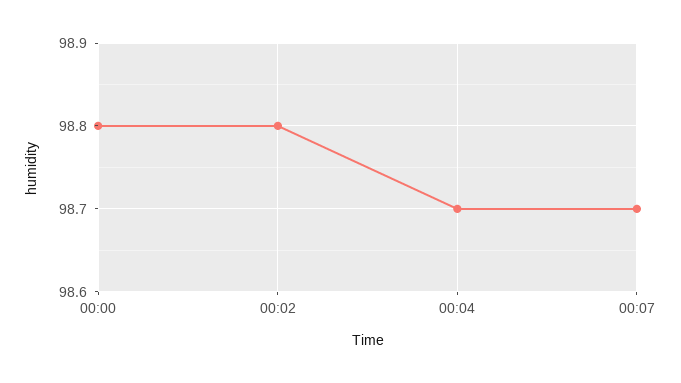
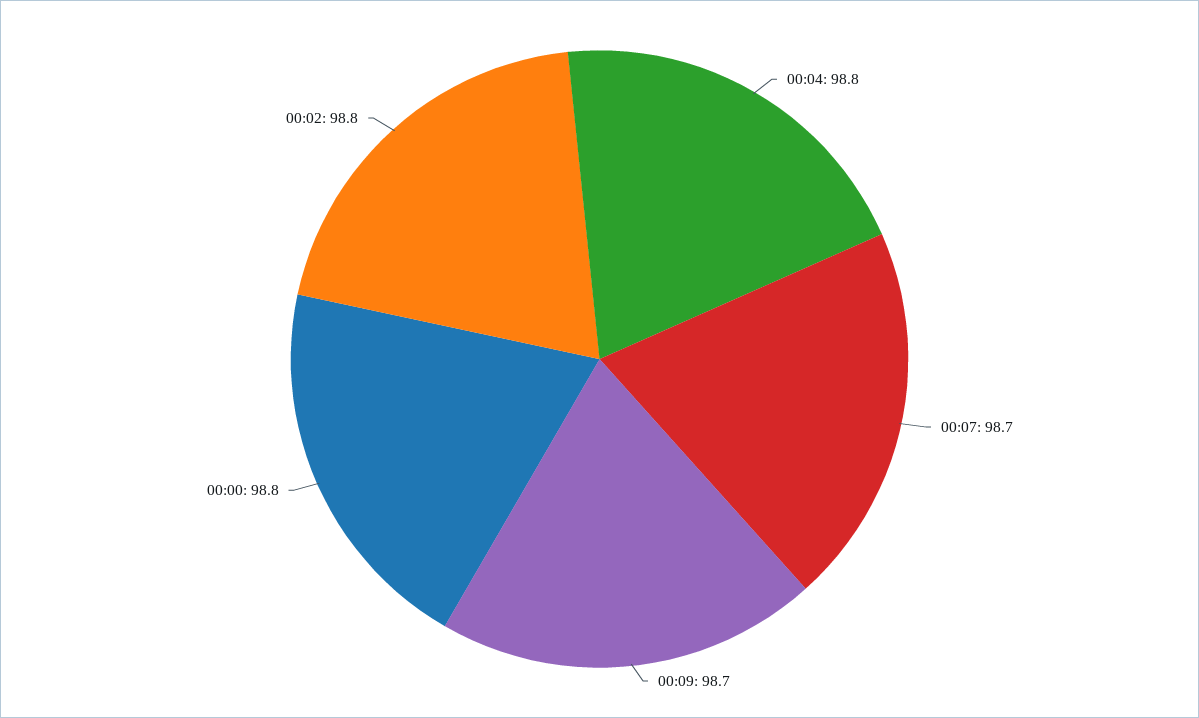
00:04: 98.7 -> 98.8
00:09: none -> 98.7

